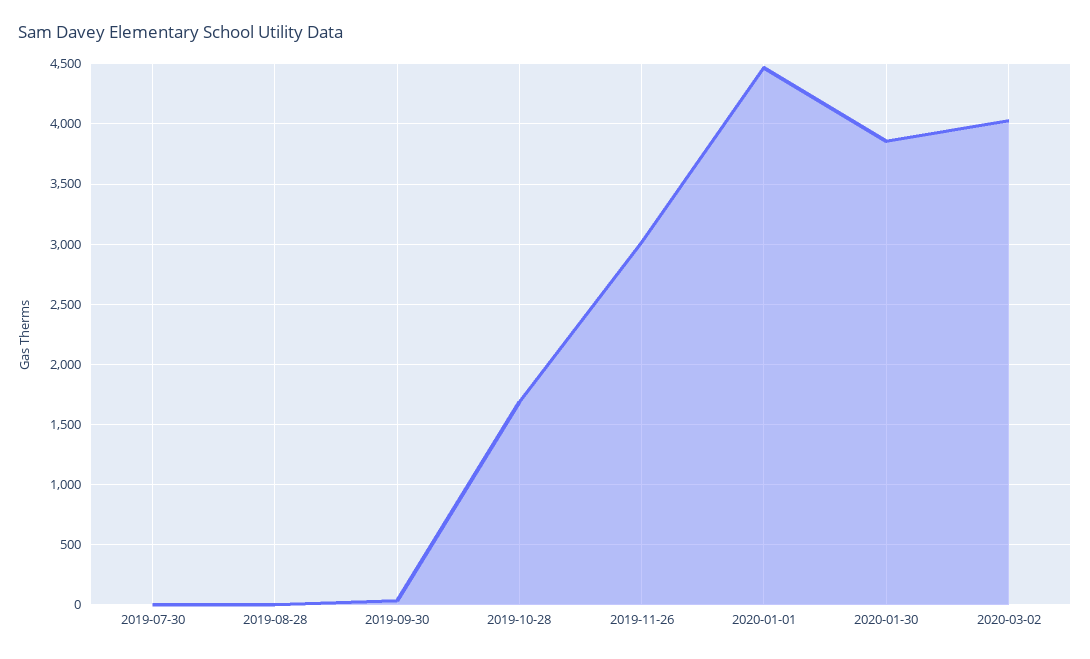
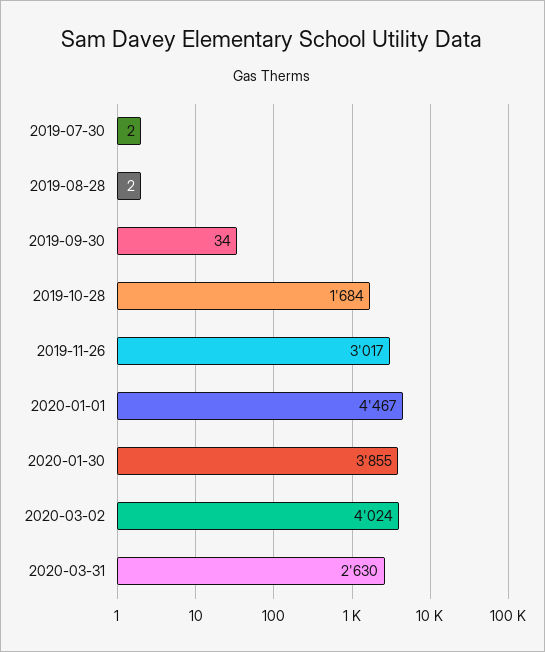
2020-03-31: none -> 2630

